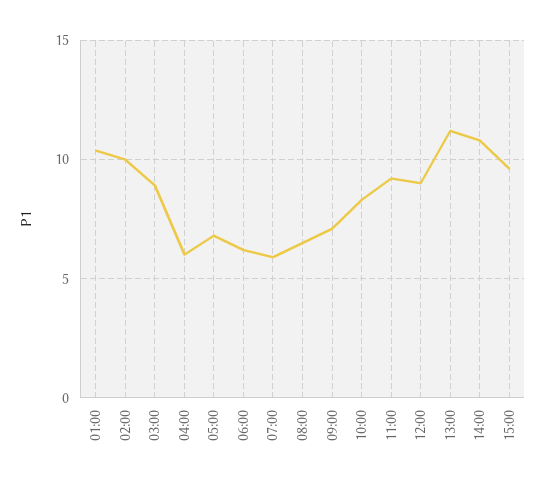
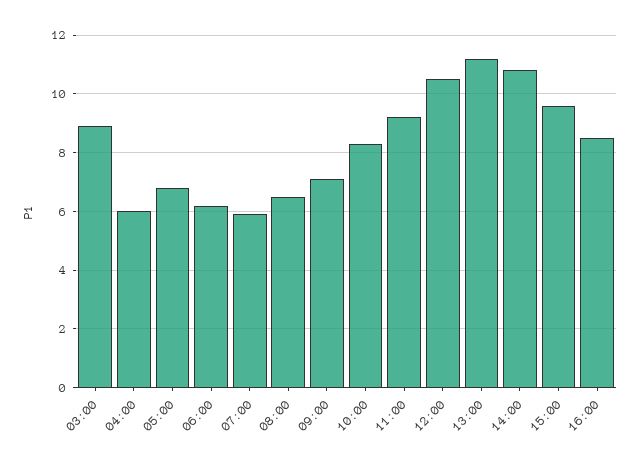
01:00: 10.5 -> none
02:00: 10 -> none
12:00: 9 -> 10.5
16:00: none -> 8.5

